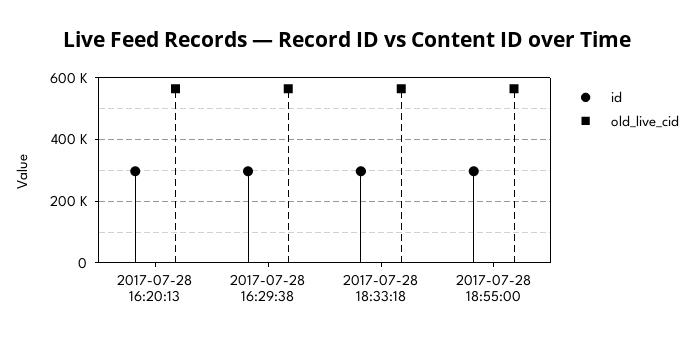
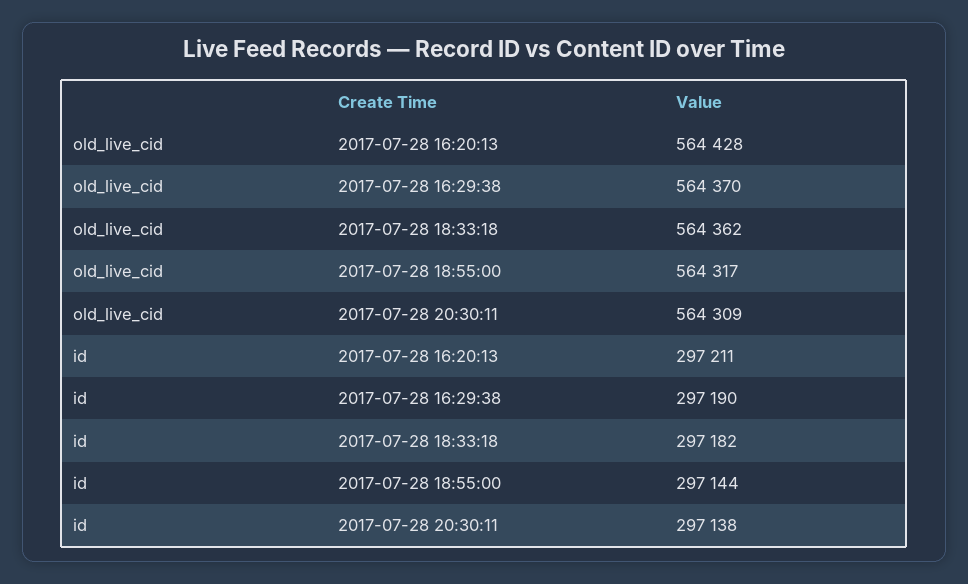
old_live_cid, 2017-07-28 20:30:11: none -> 564309
id, 2017-07-28 20:30:11: none -> 297138

